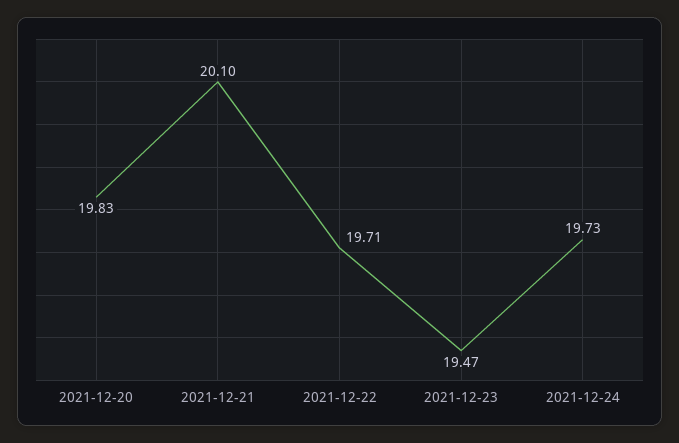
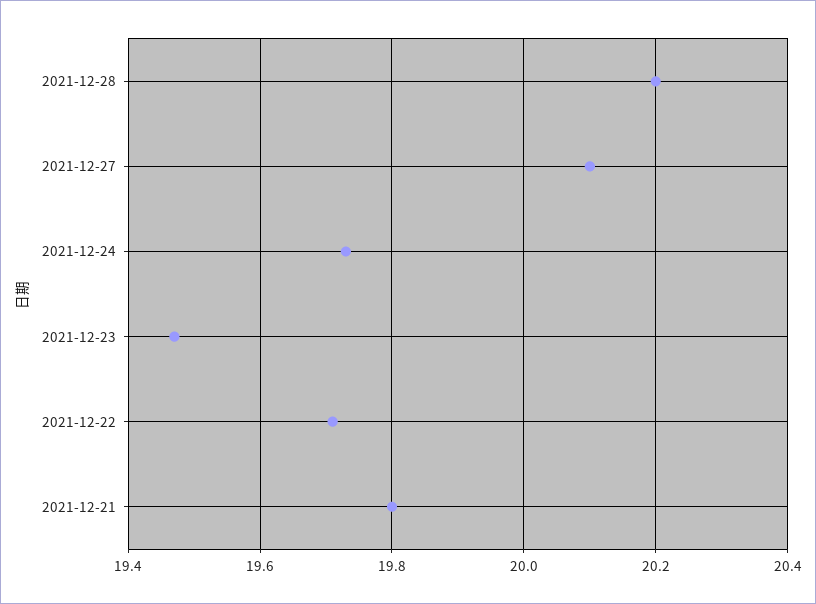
2021-12-20: 19.83 -> none
2021-12-21: 20.1 -> 19.8
2021-12-28: none -> 20.2
2021-12-27: none -> 20.1

